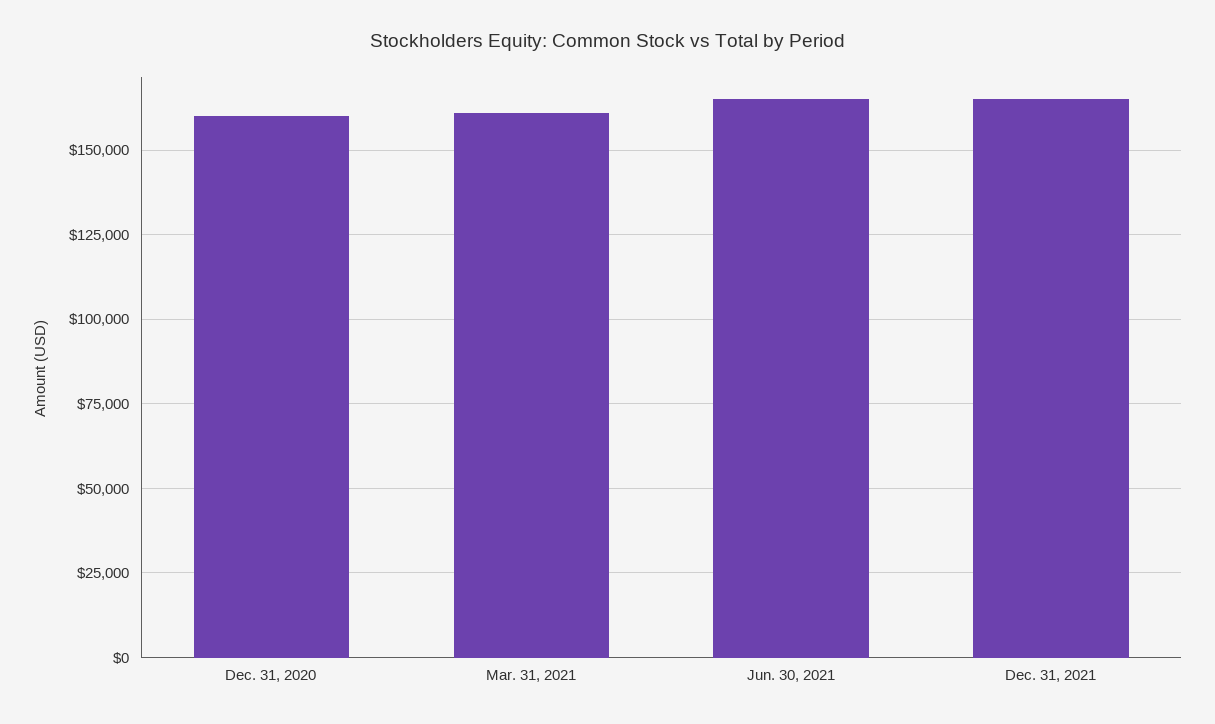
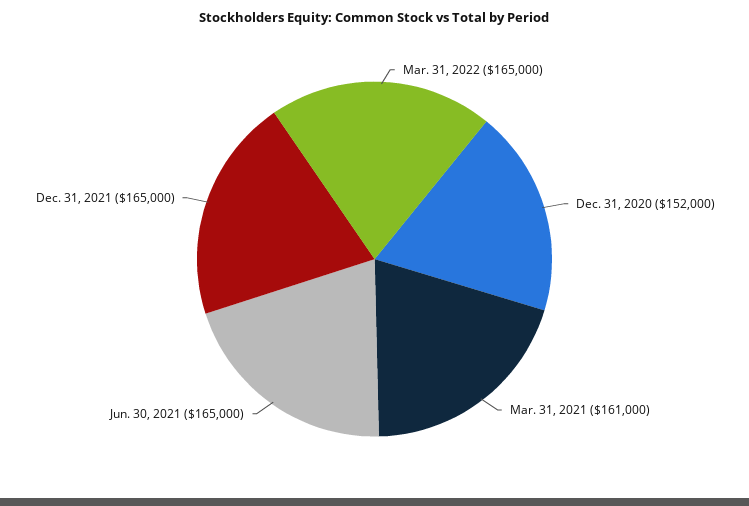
Dec. 31, 2020: 160000 -> 152000
Mar. 31, 2022: none -> 165000

